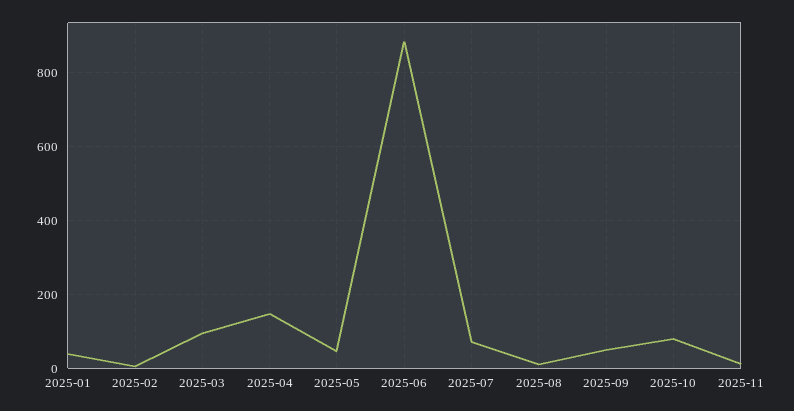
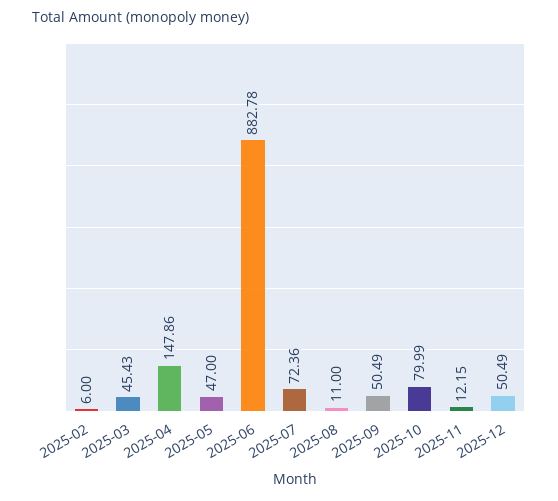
2025-01: 40 -> none
2025-03: 100 -> 45.43
2025-12: none -> 50.49

